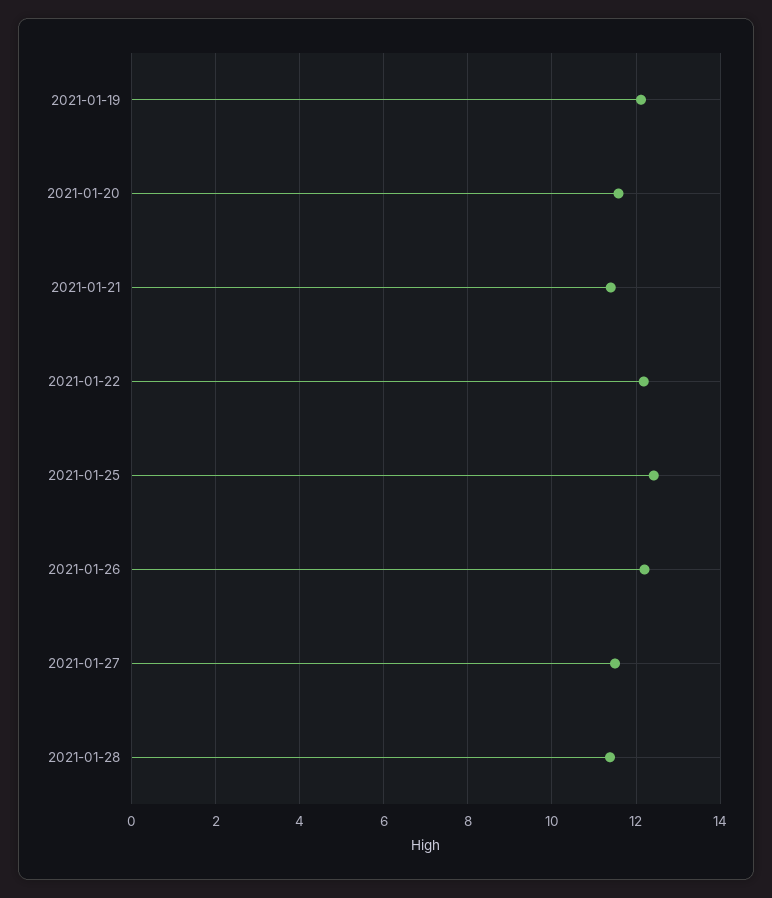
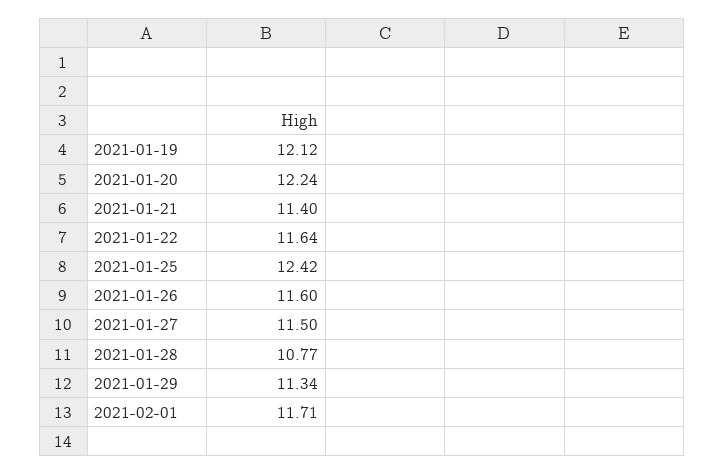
2021-01-20: 11.6 -> 12.24
2021-01-22: 12.2 -> 11.64
2021-01-26: 12.2 -> 11.6
2021-01-28: 11.4 -> 10.77
2021-01-29: none -> 11.34
2021-02-01: none -> 11.71

